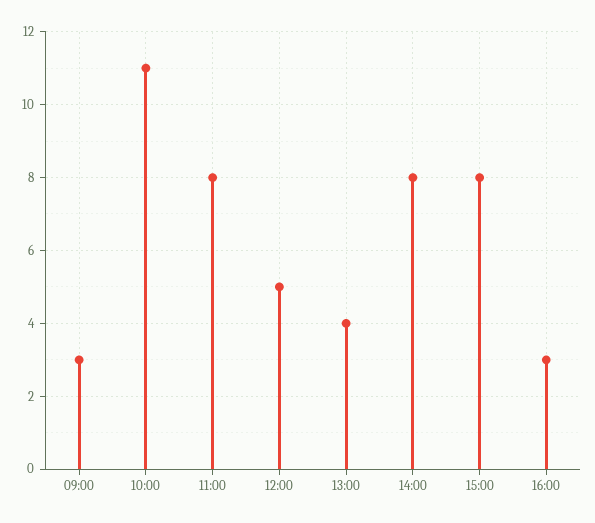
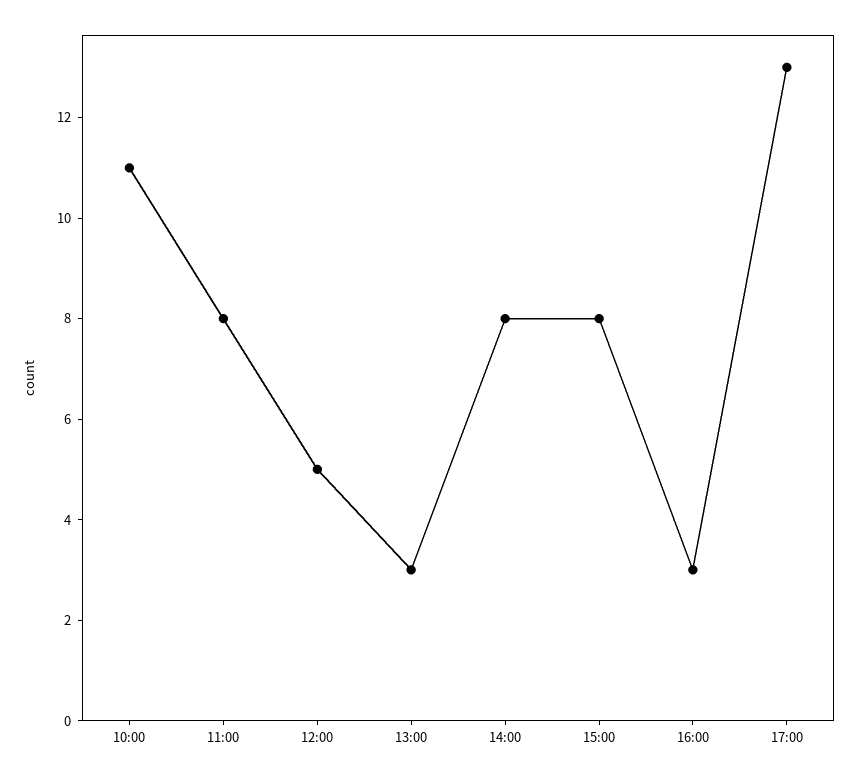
09:00: 3 -> none
13:00: 4 -> 3
17:00: none -> 13

